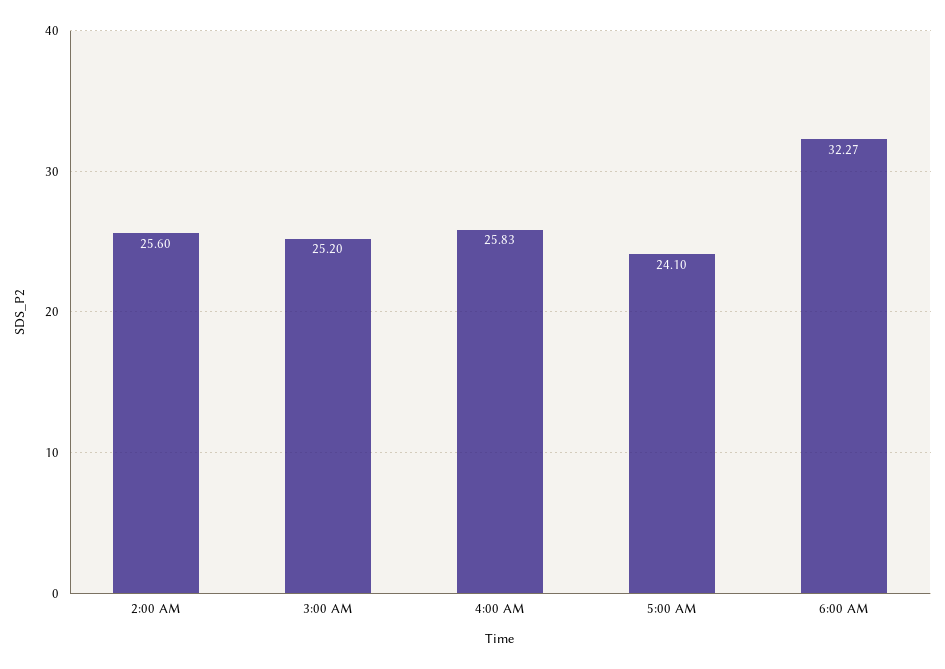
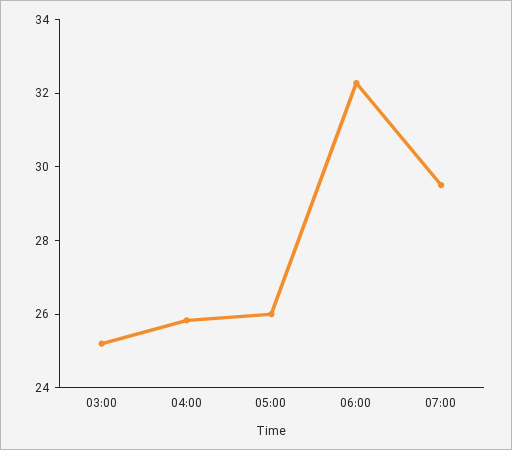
2:00 AM: 25.6 -> none
5:00 AM: 24.1 -> 26
07:00: none -> 29.5

